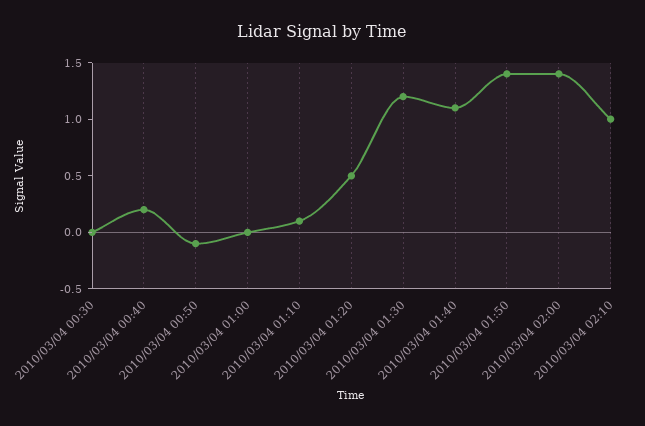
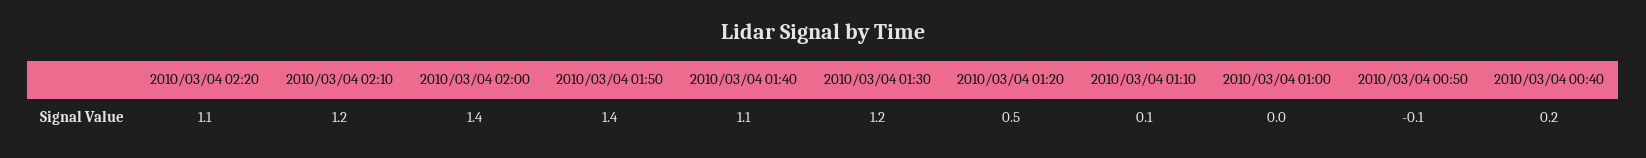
2010/03/04 00:30: 0 -> none
2010/03/04 02:10: 1 -> 1.2
2010/03/04 02:20: none -> 1.1

